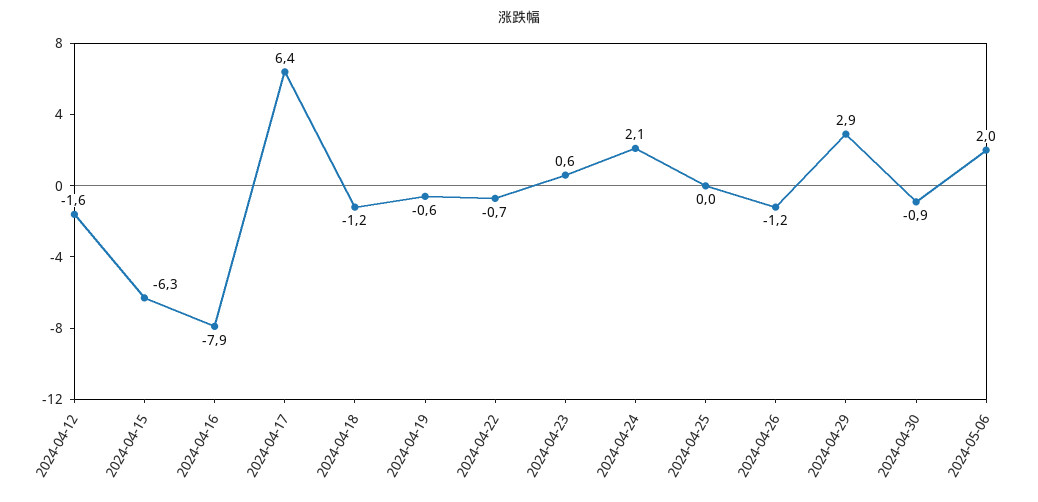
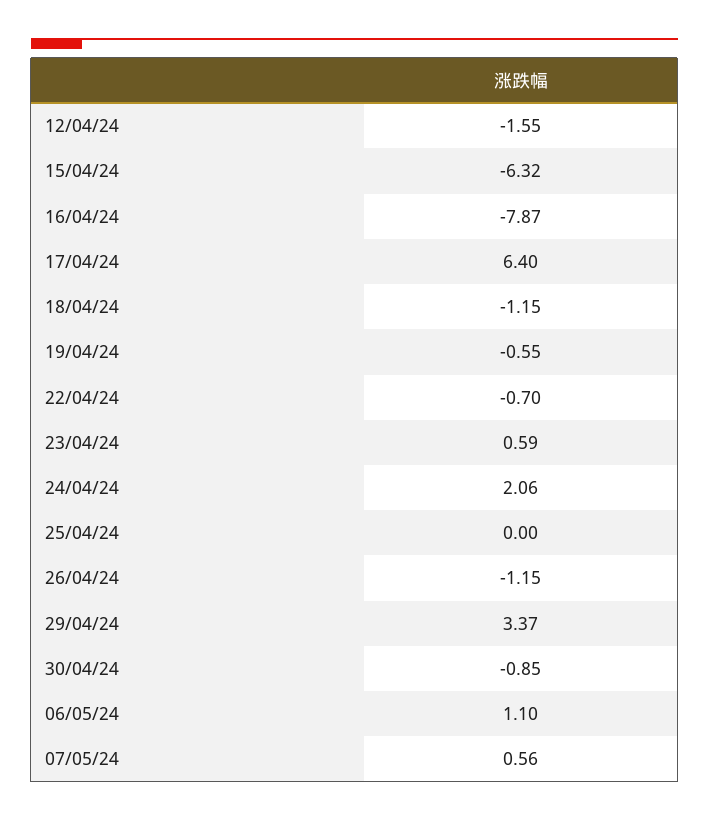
2024-04-29: 2.9 -> 3.37
2024-05-06: 2 -> 1.1
07/05/24: none -> 0.56

